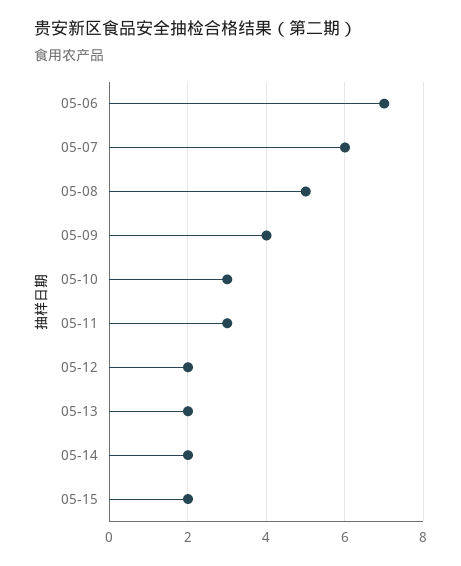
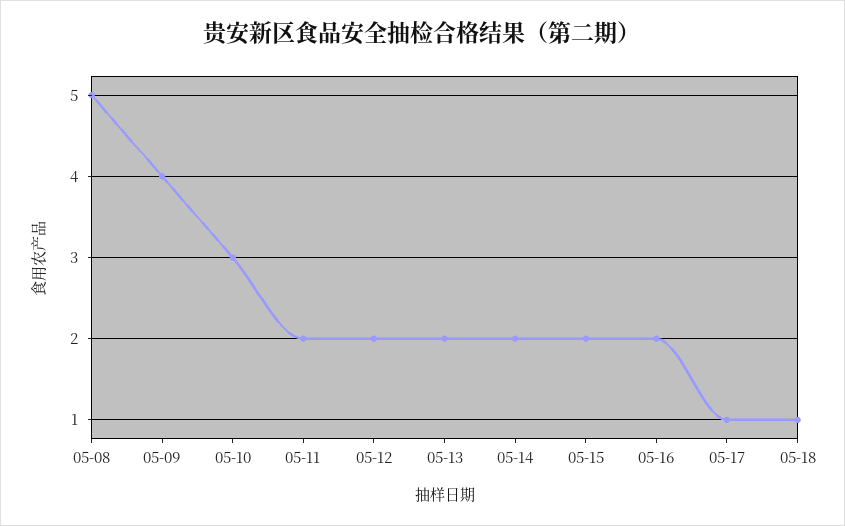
05-06: 7 -> none
05-07: 6 -> none
05-11: 3 -> 2
05-16: none -> 2
05-17: none -> 1
05-18: none -> 1

